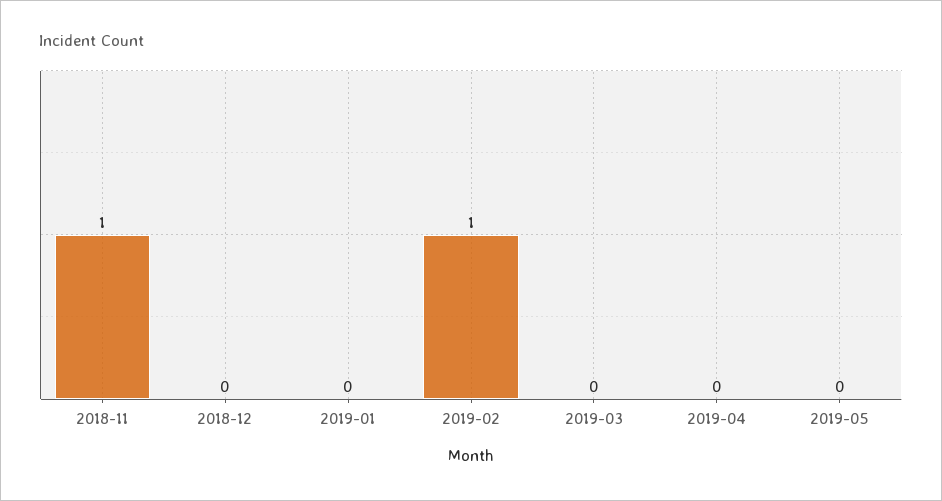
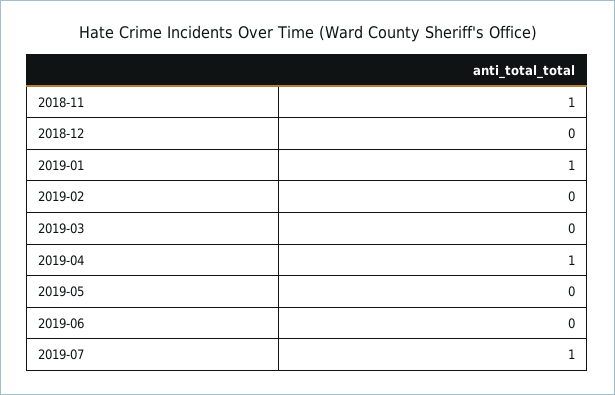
2019-01: 0 -> 1
2019-02: 1 -> 0
2019-04: 0 -> 1
2019-06: none -> 0
2019-07: none -> 1

